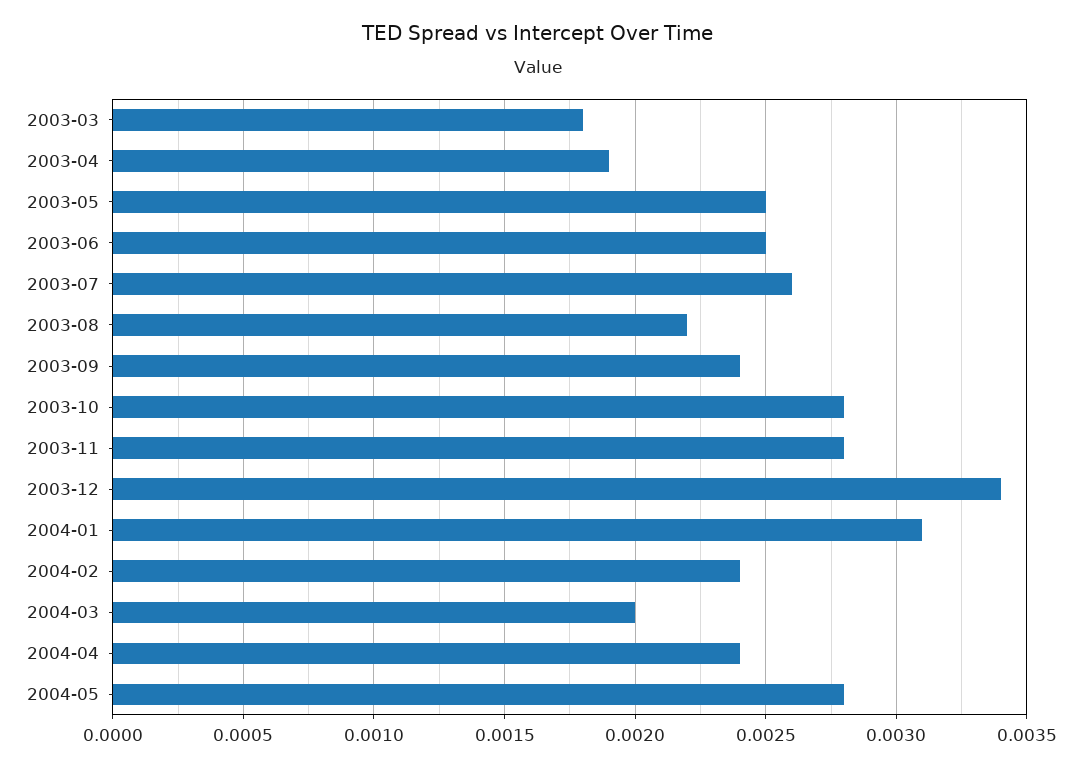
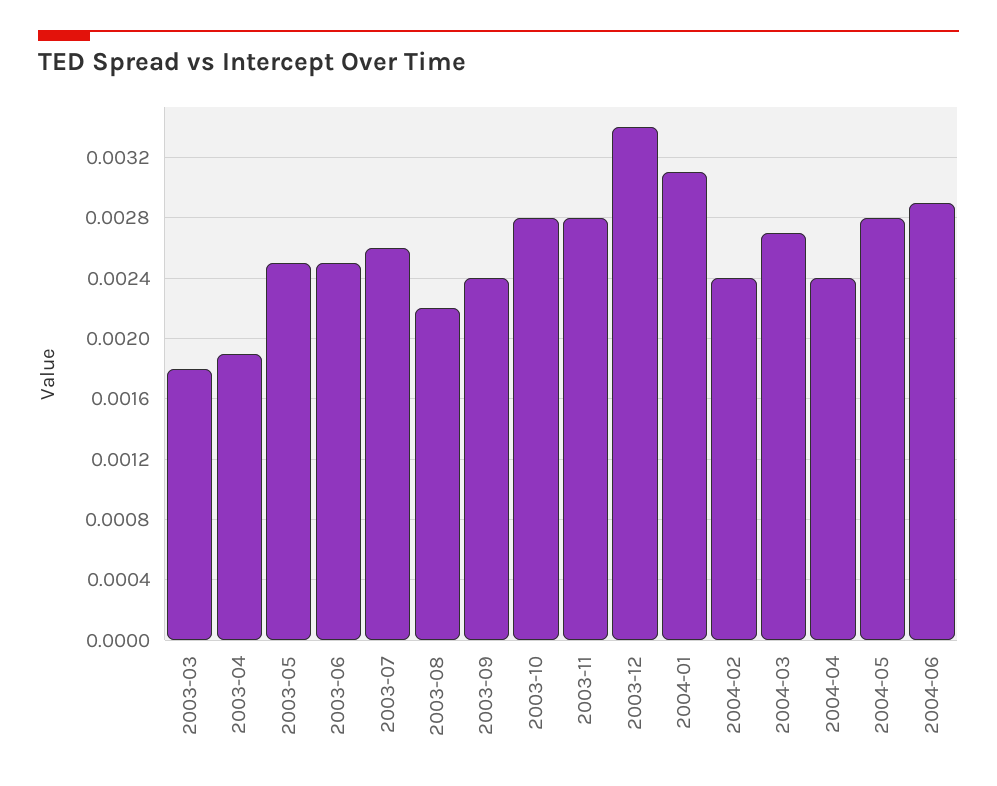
2004-03: 0.002 -> 0.0027
2004-06: none -> 0.0029

